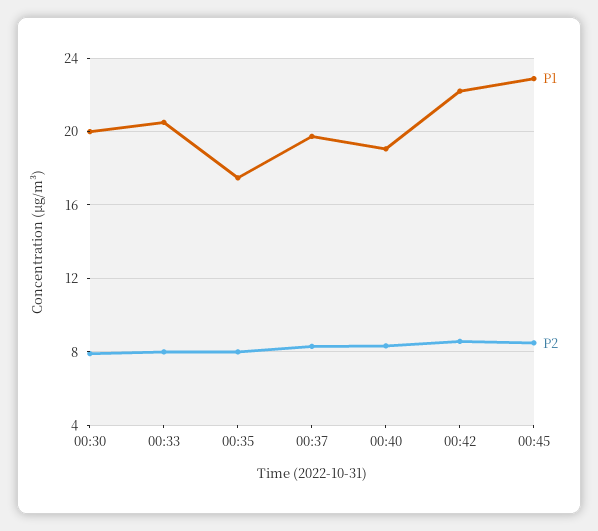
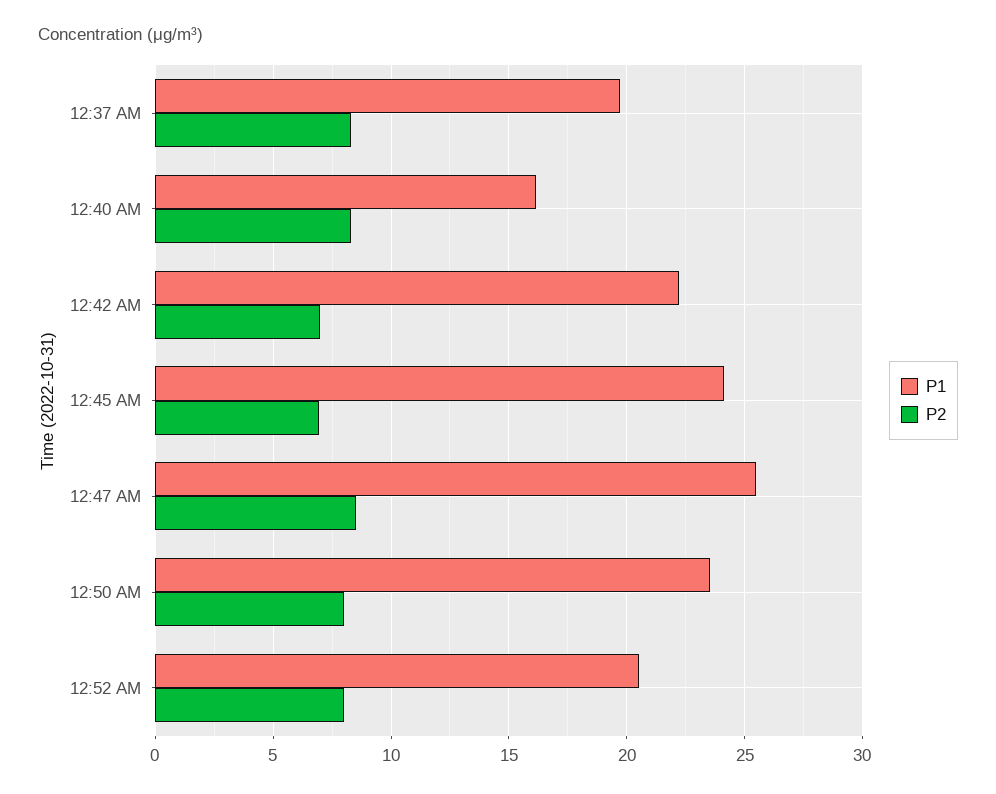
P1, 00:30: 20 -> none
P2, 00:30: 8 -> none
P1, 00:33: 20.5 -> none
P2, 00:33: 8 -> none
P1, 00:35: 17.5 -> none
P2, 00:35: 8 -> none
P1, 00:40: 19 -> 16
P2, 00:42: 8.5 -> 7
P1, 00:45: 23 -> 24
P2, 00:45: 8.5 -> 7
P1, 12:47 AM: none -> 25.5
P2, 12:47 AM: none -> 8.5
P1, 12:50 AM: none -> 23.5
P2, 12:50 AM: none -> 8
P1, 12:52 AM: none -> 20.5
P2, 12:52 AM: none -> 8

